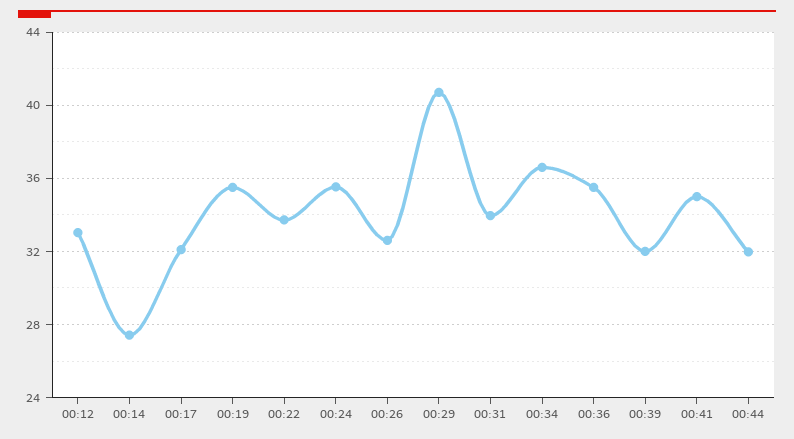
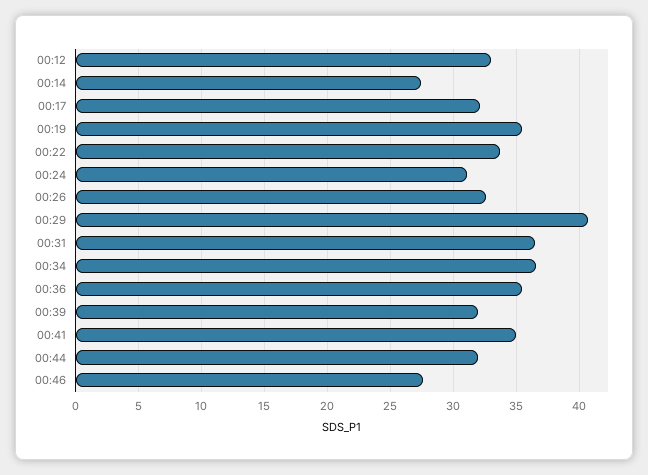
00:24: 35.5 -> 31
00:31: 34 -> 36.5
00:46: none -> 27.5

